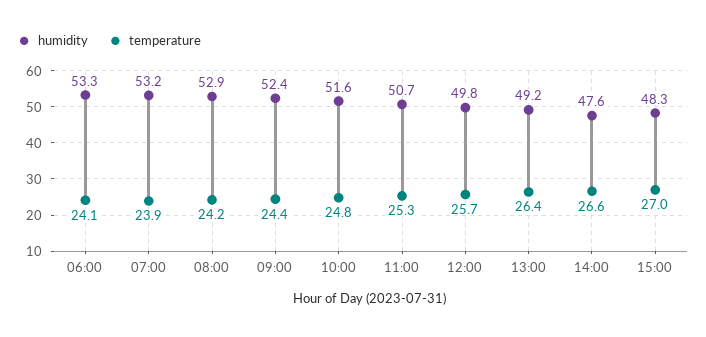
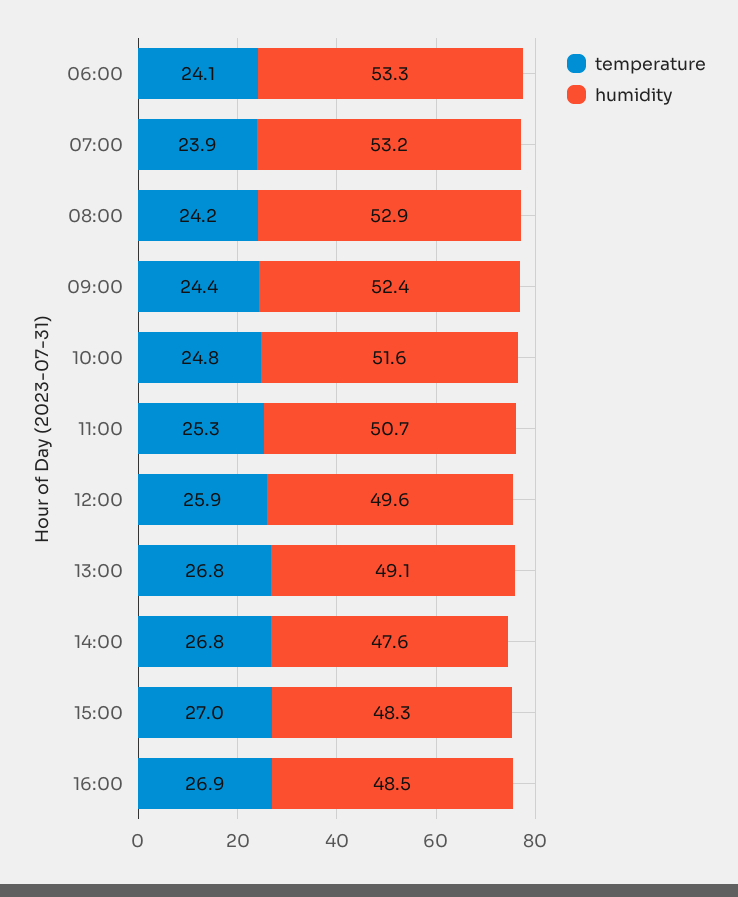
humidity, 12:00: 49.8 -> 49.6
temperature, 12:00: 25.7 -> 25.9
humidity, 13:00: 49.2 -> 49.1
temperature, 13:00: 26.4 -> 26.8
temperature, 14:00: 26.6 -> 26.8
temperature, 16:00: none -> 26.9
humidity, 16:00: none -> 48.5

